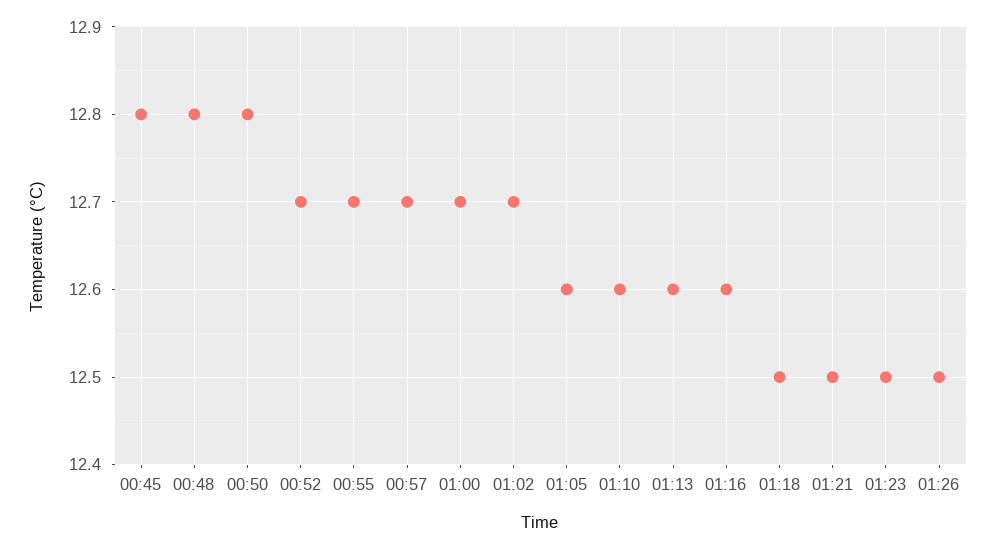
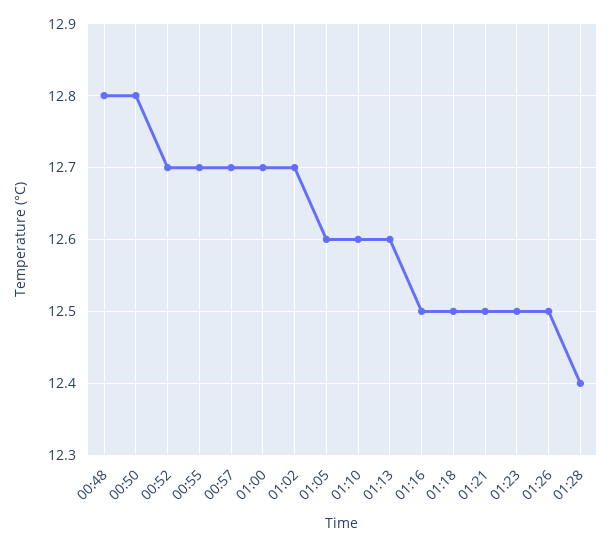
00:45: 12.8 -> none
01:16: 12.6 -> 12.5
01:28: none -> 12.4

